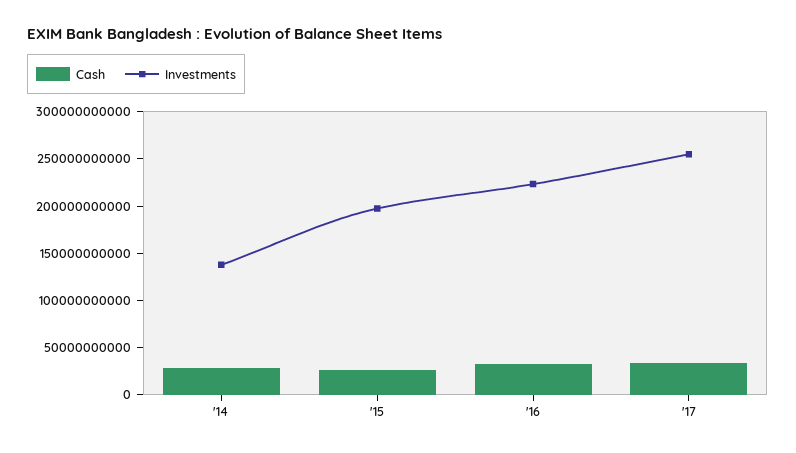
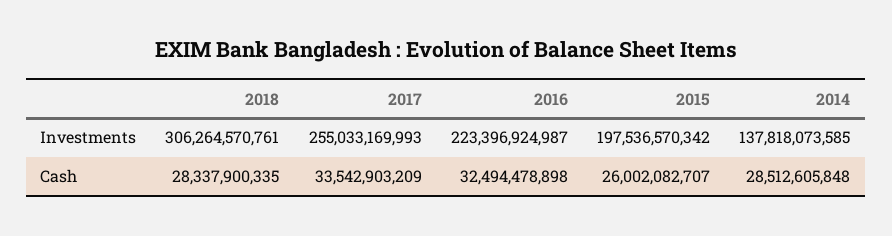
Investments, 2018: none -> 306264570761
Cash, 2018: none -> 28337900335

